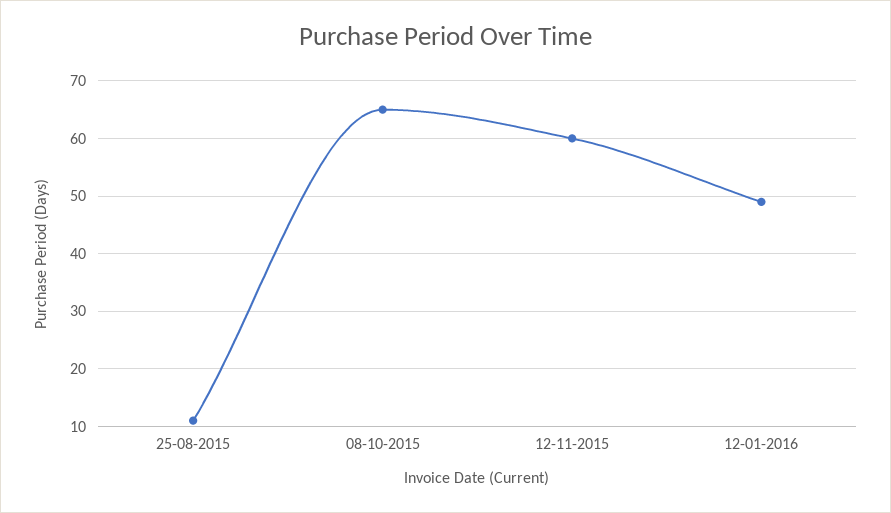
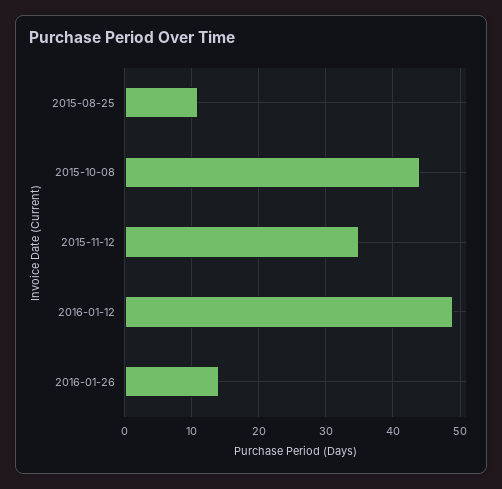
08-10-2015: 65 -> 44
12-11-2015: 60 -> 35
2016-01-26: none -> 14

